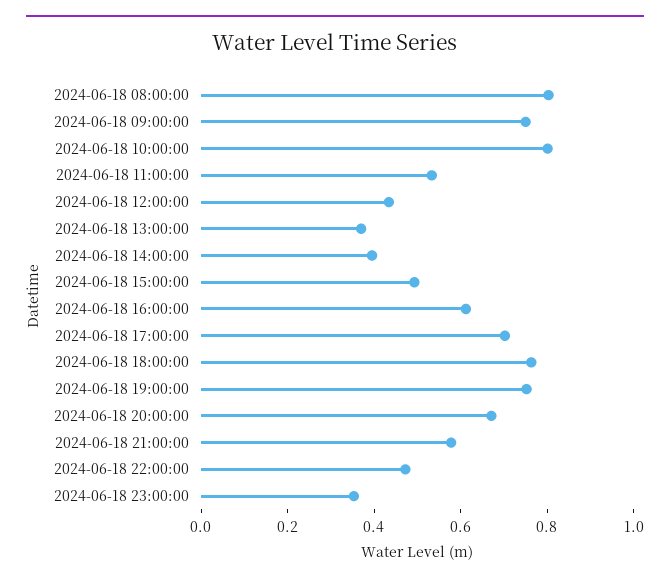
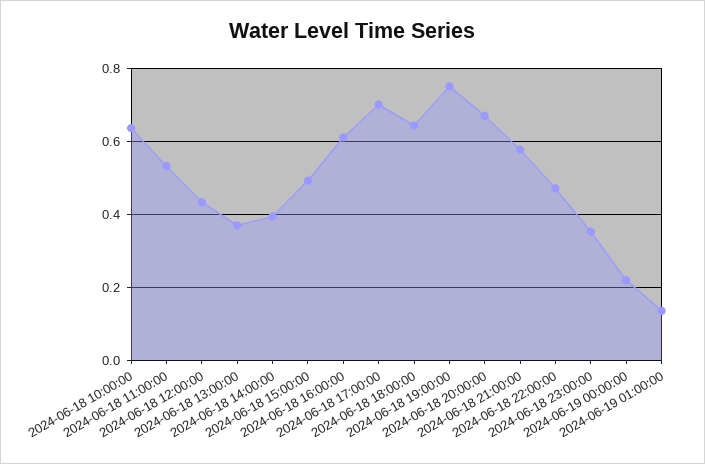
2024-06-18 08:00:00: 0.8 -> none
2024-06-18 09:00:00: 0.75 -> none
2024-06-18 10:00:00: 0.8 -> 0.64
2024-06-18 18:00:00: 0.75 -> 0.64
2024-06-19 00:00:00: none -> 0.22
2024-06-19 01:00:00: none -> 0.14

